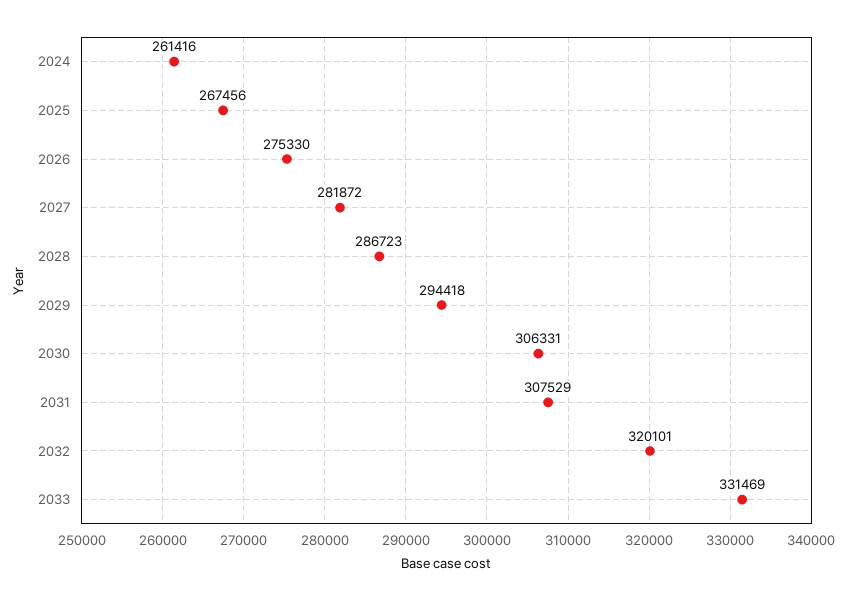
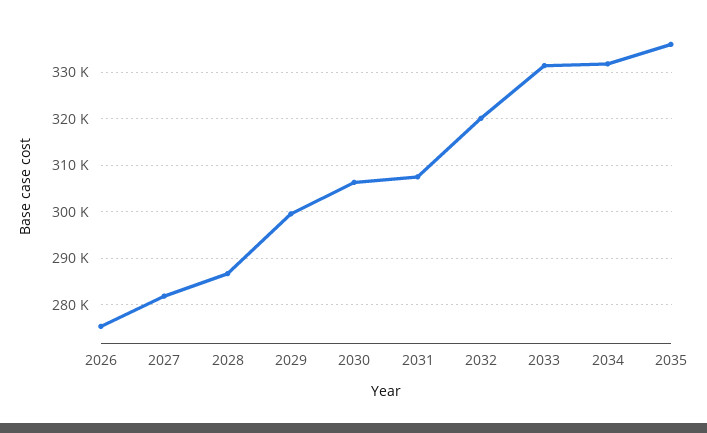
2024: 261416 -> none
2025: 267456 -> none
2029: 294418 -> 300000
2034: none -> 332000
2035: none -> 336000

